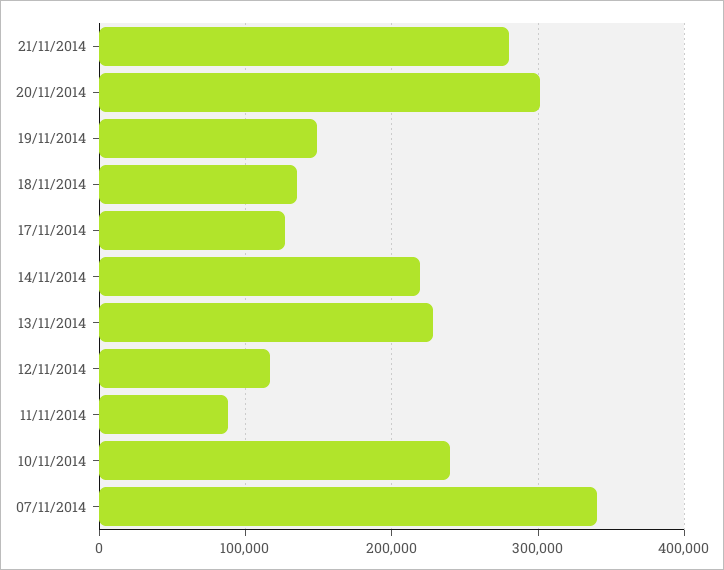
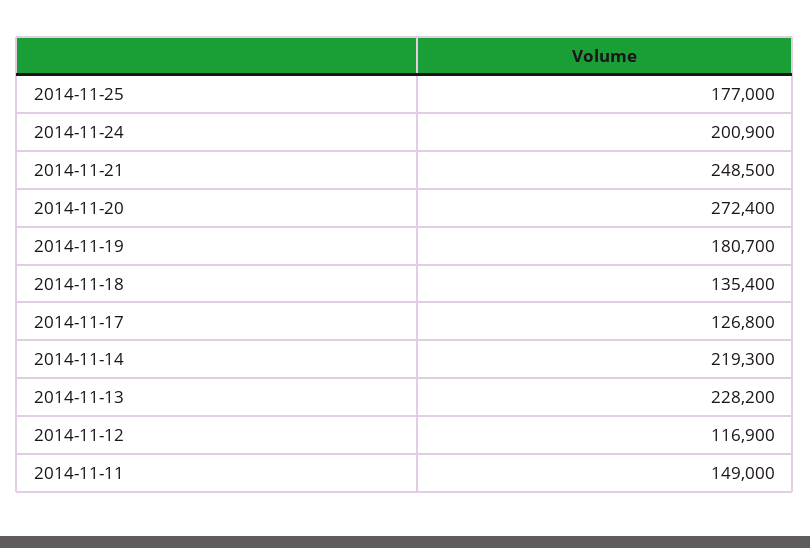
21/11/2014: 280000 -> 248500
20/11/2014: 300000 -> 272400
19/11/2014: 150000 -> 180700
11/11/2014: 90000 -> 149000
10/11/2014: 240000 -> none
07/11/2014: 340000 -> none
2014-11-25: none -> 177000
2014-11-24: none -> 200900

